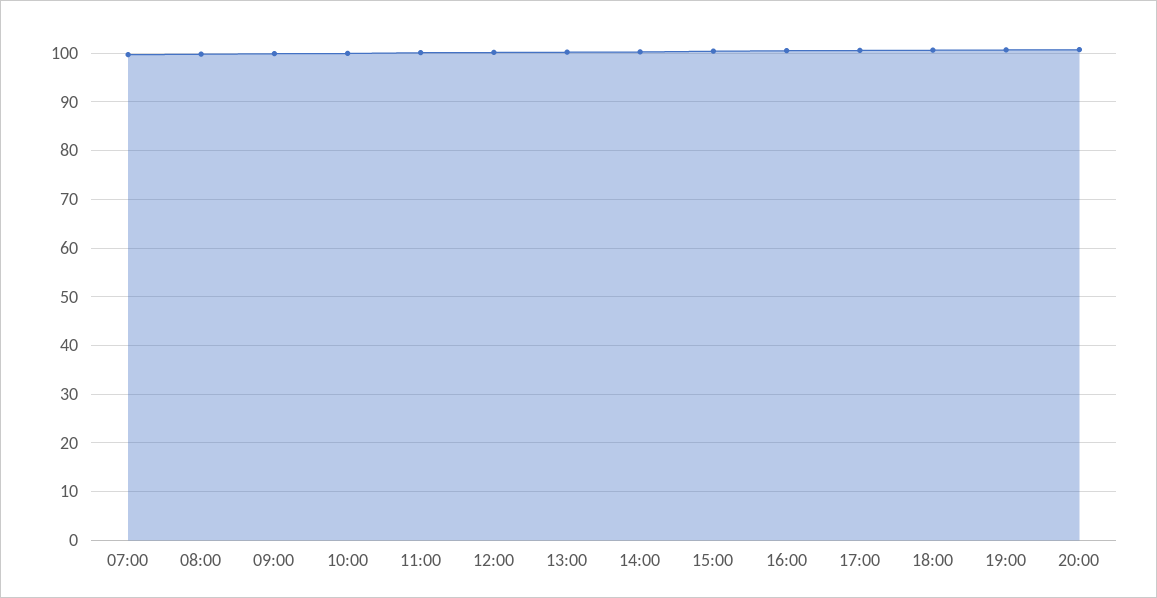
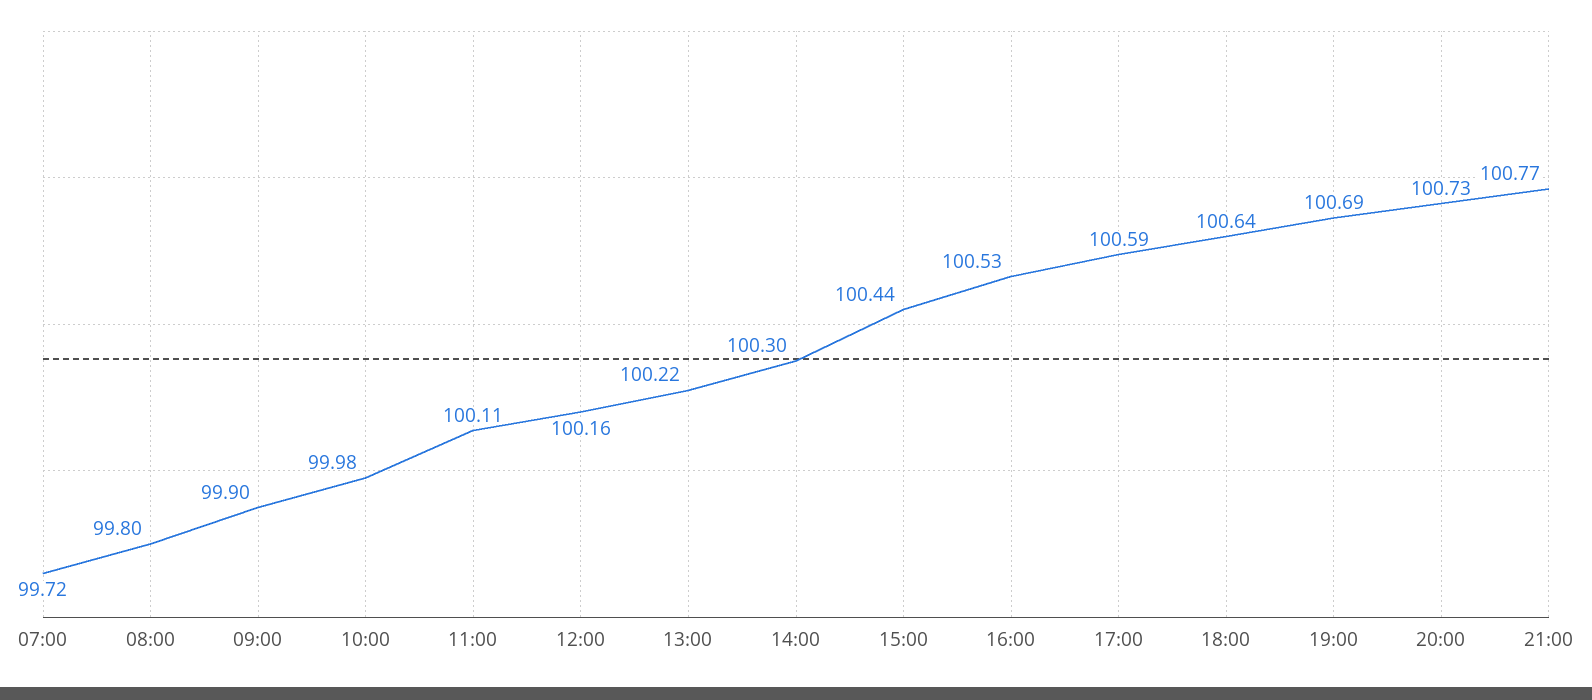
21:00: none -> 100.77

